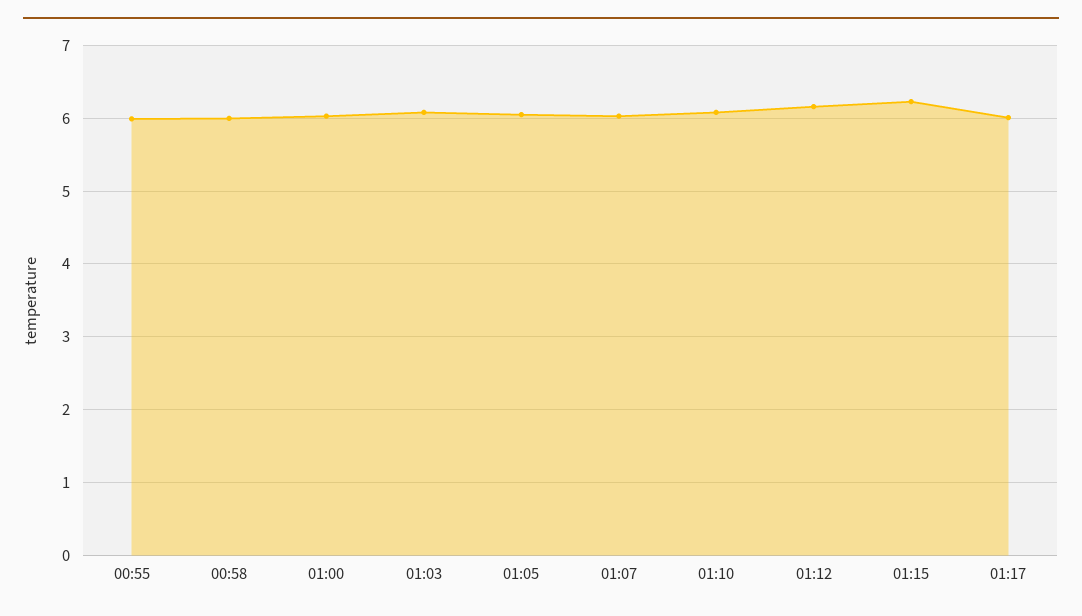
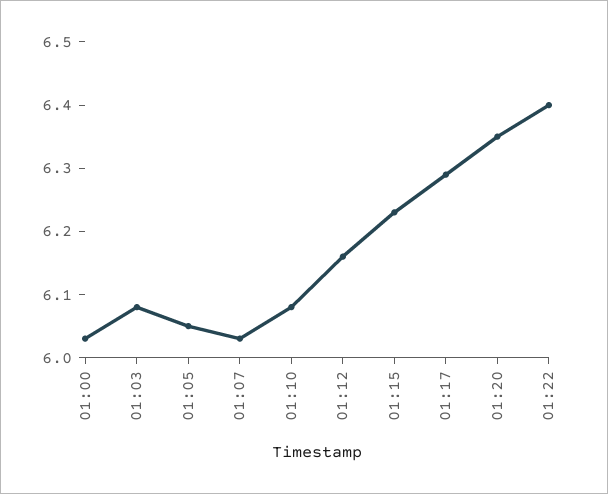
00:55: 6 -> none
00:58: 6 -> none
01:17: 6 -> 6.3
01:20: none -> 6.35
01:22: none -> 6.4

